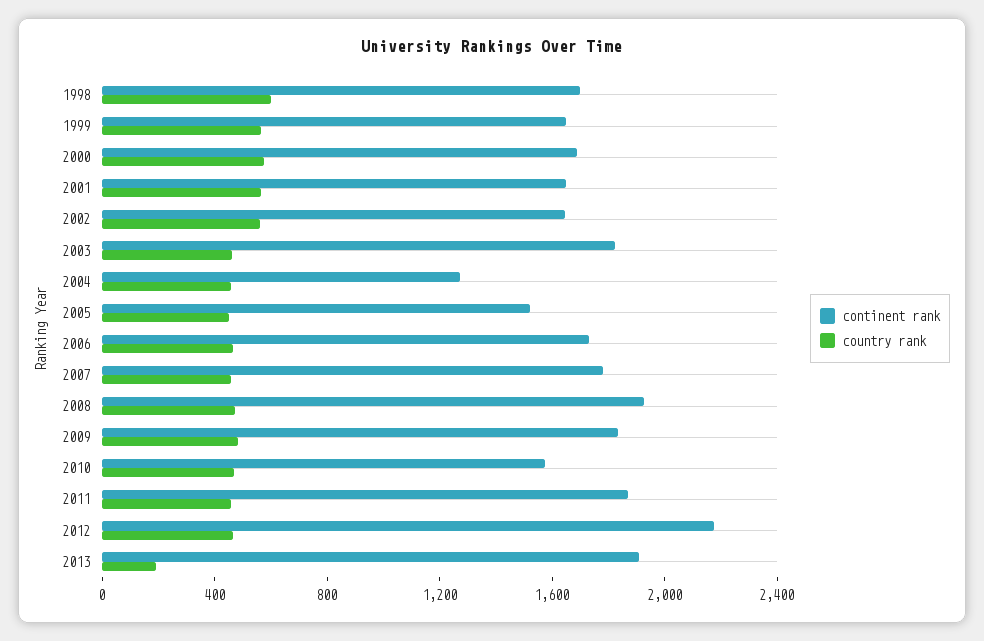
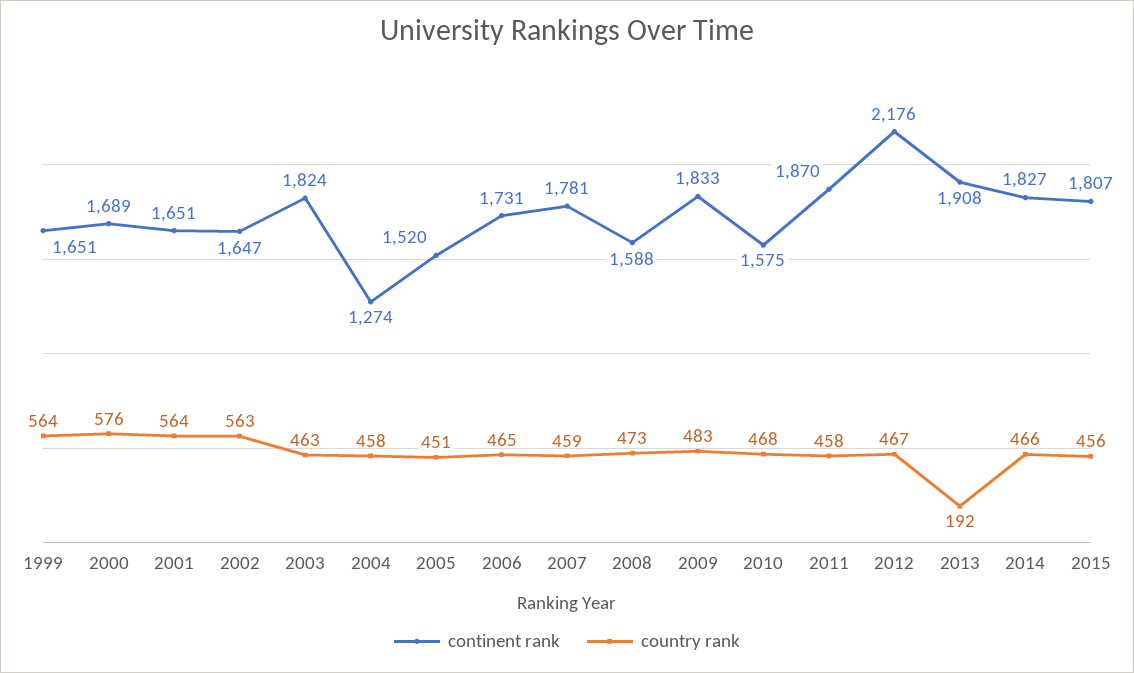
continent rank, 1998: 1700 -> none
country rank, 1998: 600 -> none
continent rank, 2008: 1900 -> 1588
continent rank, 2014: none -> 1827
country rank, 2014: none -> 466
continent rank, 2015: none -> 1807
country rank, 2015: none -> 456

